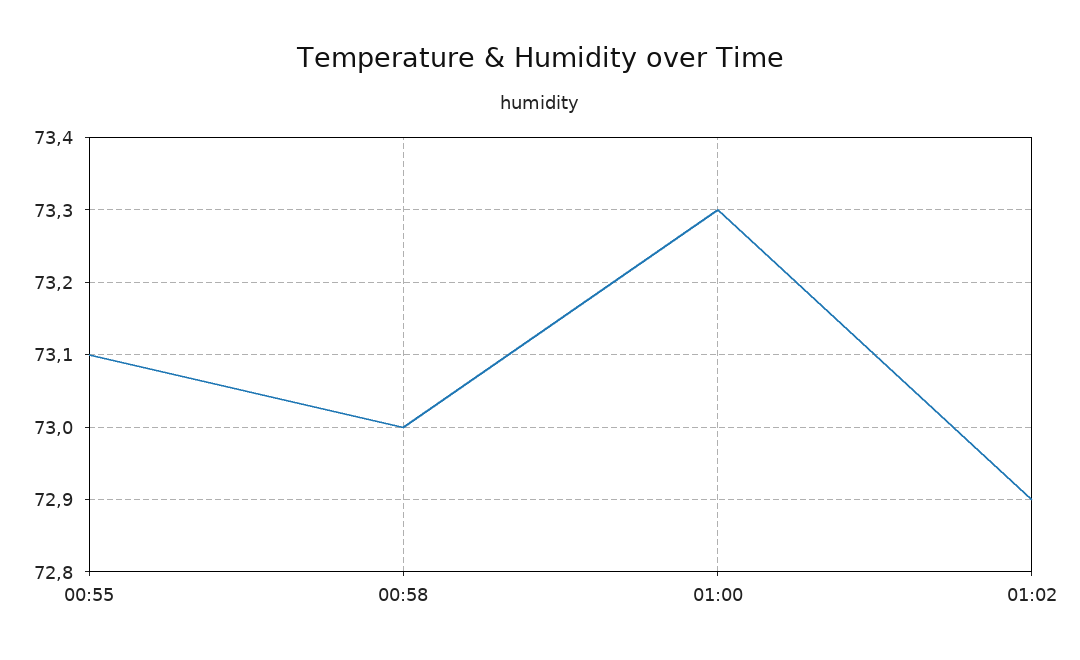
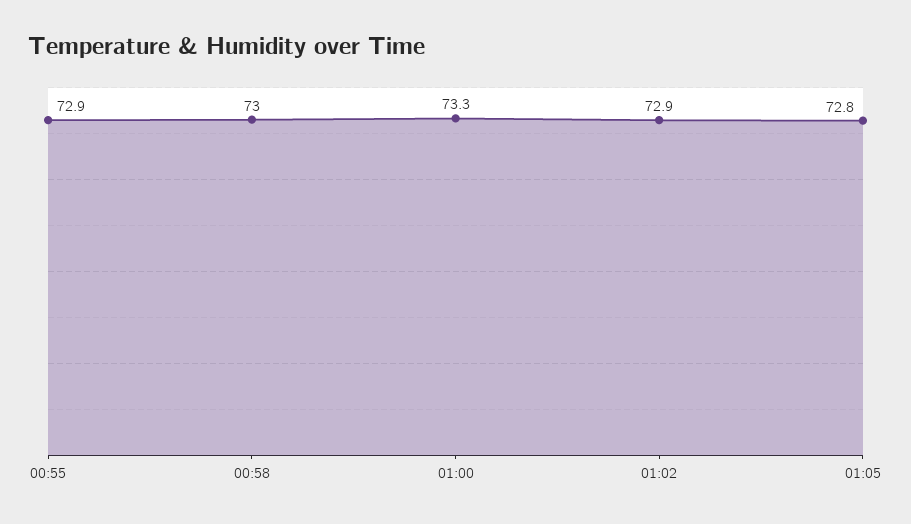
00:55: 73.1 -> 72.9
01:05: none -> 72.8

